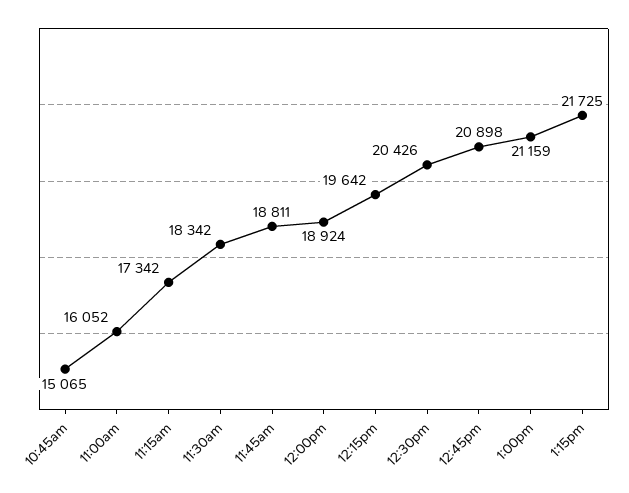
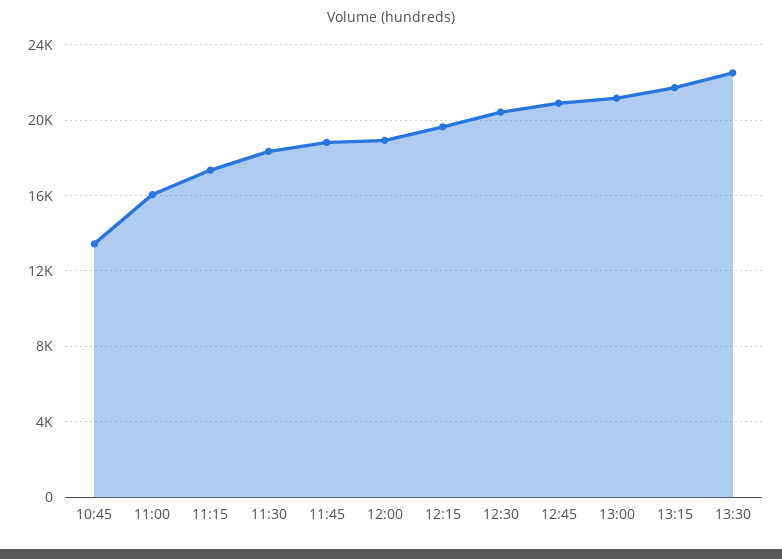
10:45am: 15065 -> 13500
13:30: none -> 22500

